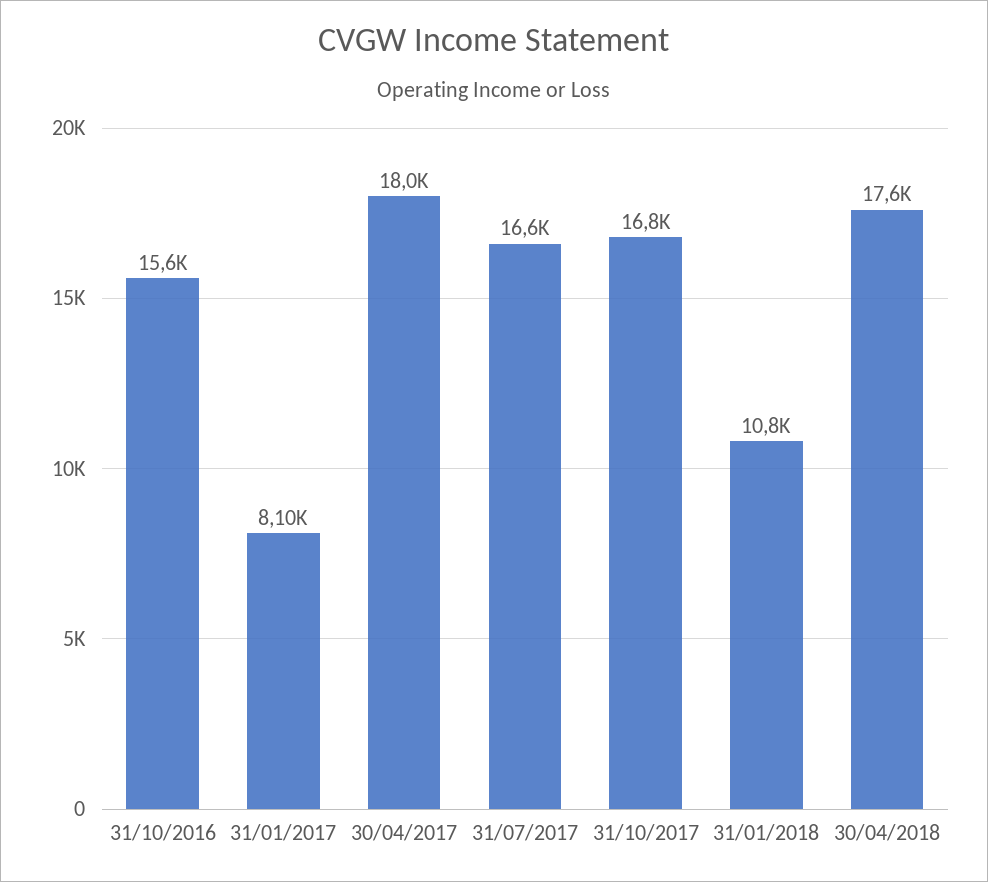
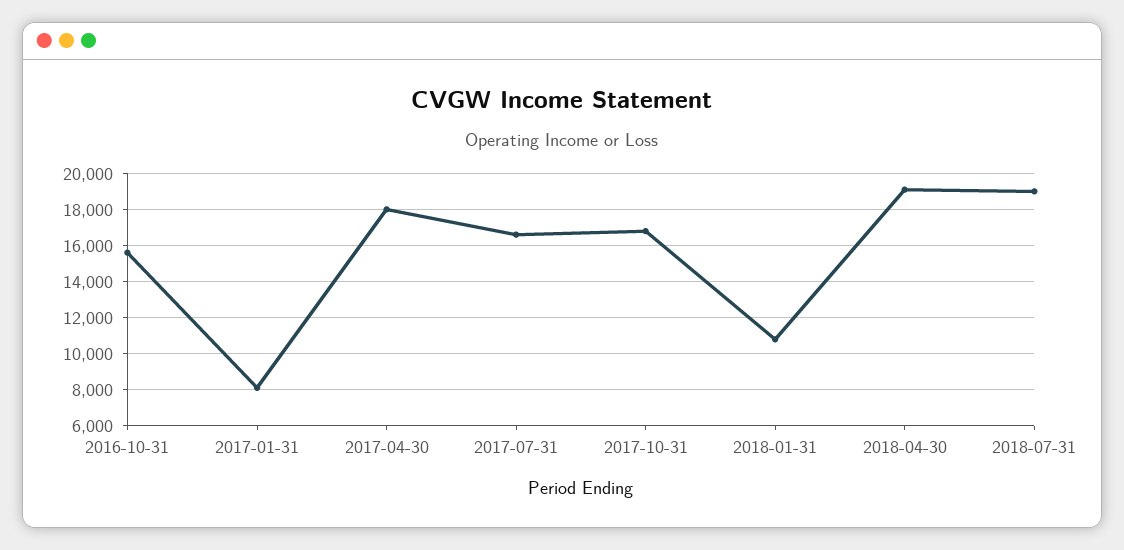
30/04/2018: 17600 -> 19000
2018-07-31: none -> 19000

